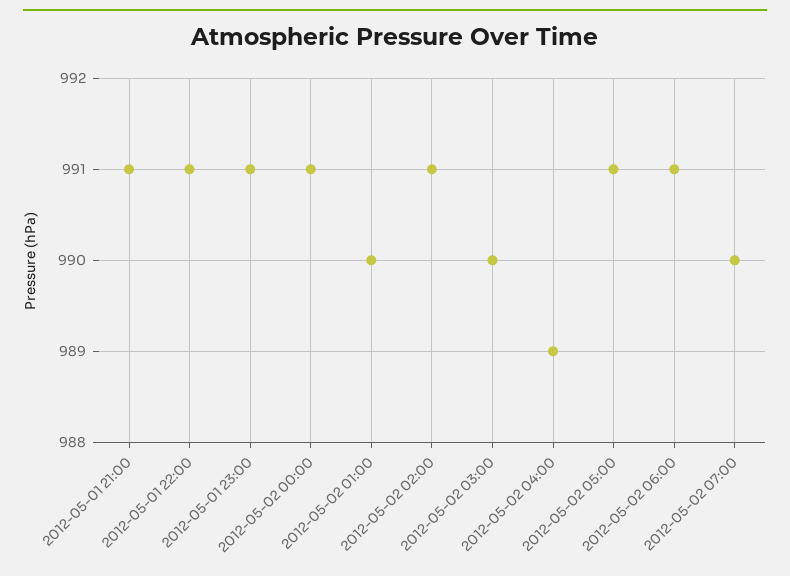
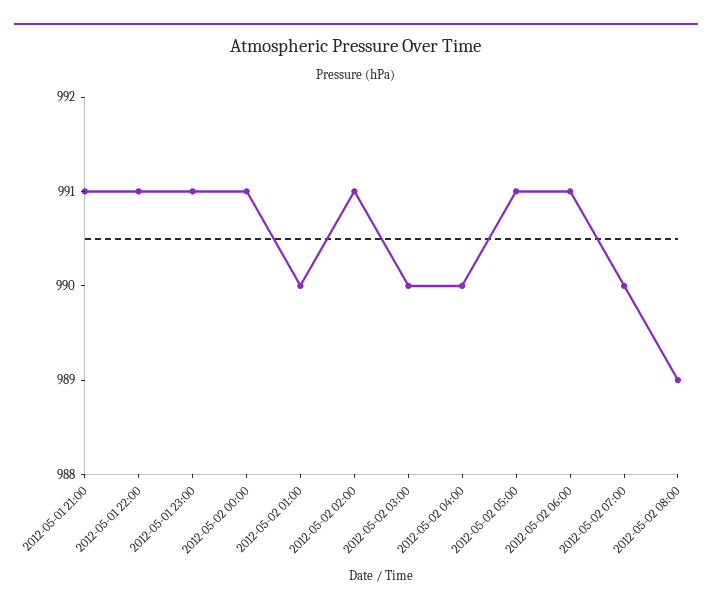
2012-05-02 04:00: 989 -> 990
2012-05-02 08:00: none -> 989

